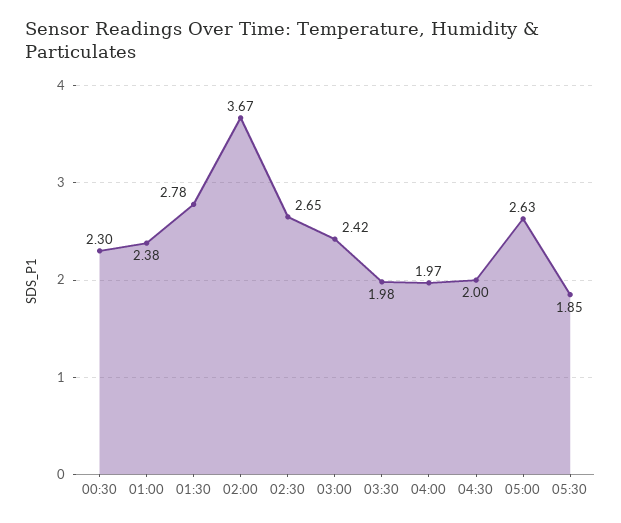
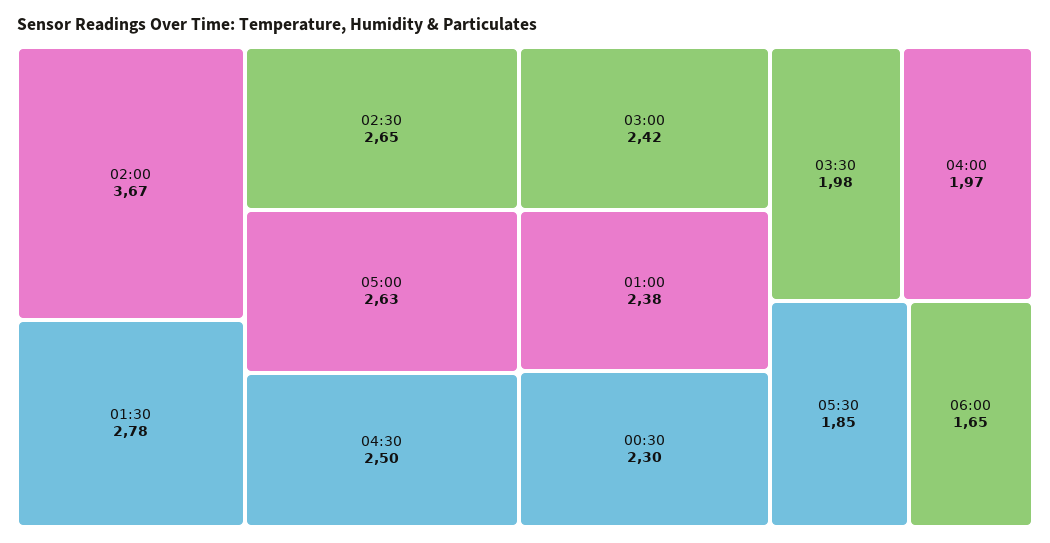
04:30: 2 -> 2.5
06:00: none -> 1.65

